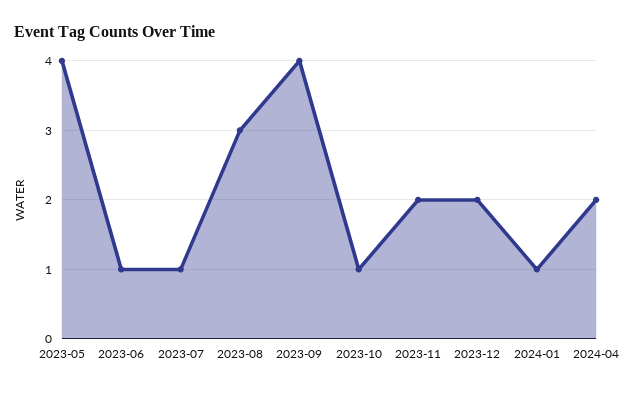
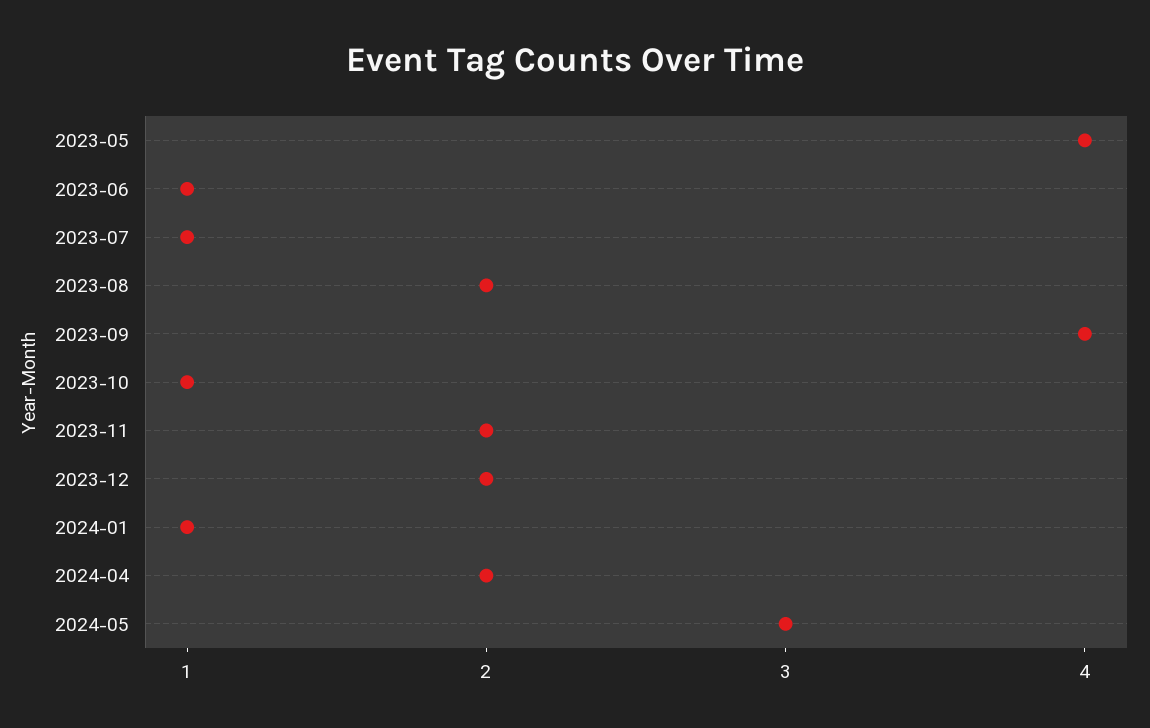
2023-08: 3 -> 2
2024-05: none -> 3

